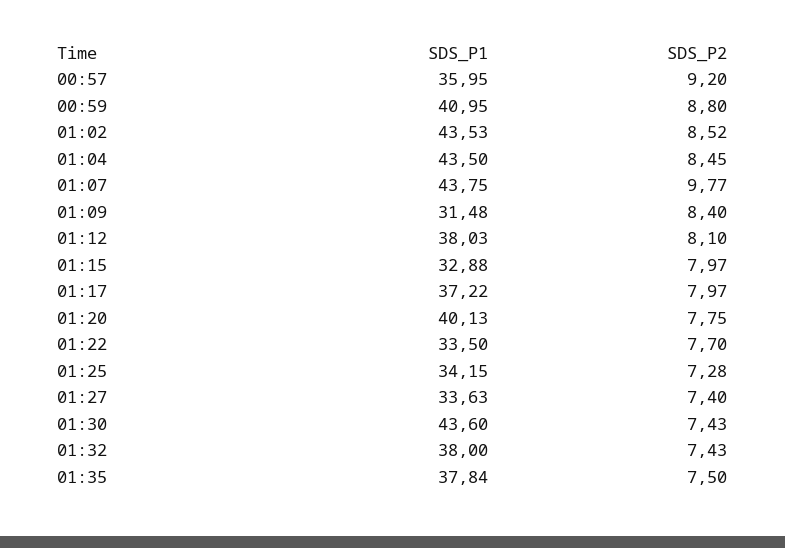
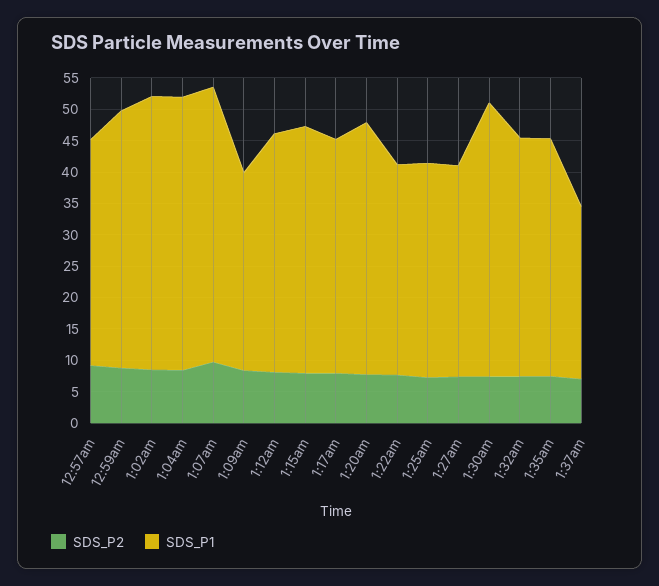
SDS_P1, 01:15: 32.88 -> 40
SDS_P2, 1:37am: none -> 7.5
SDS_P1, 1:37am: none -> 27.5

